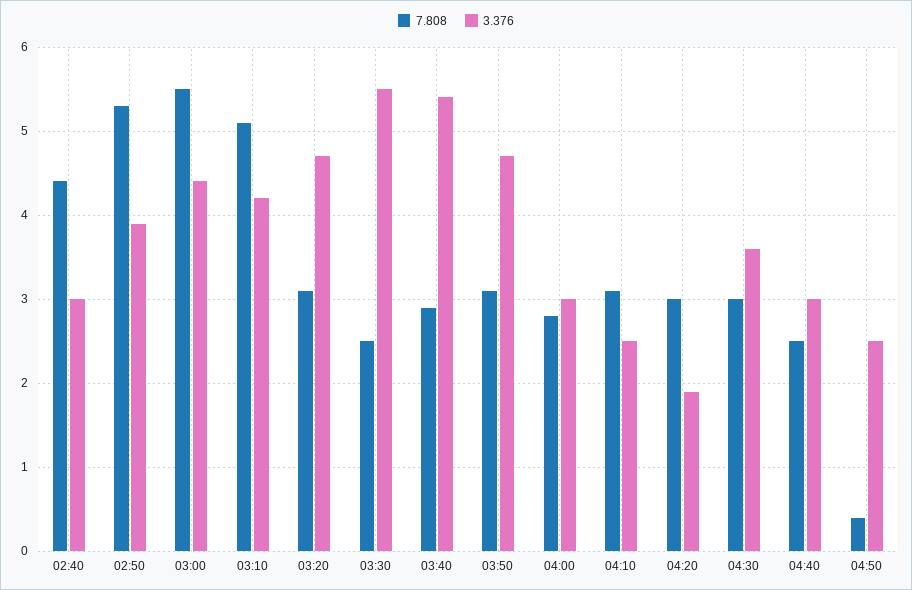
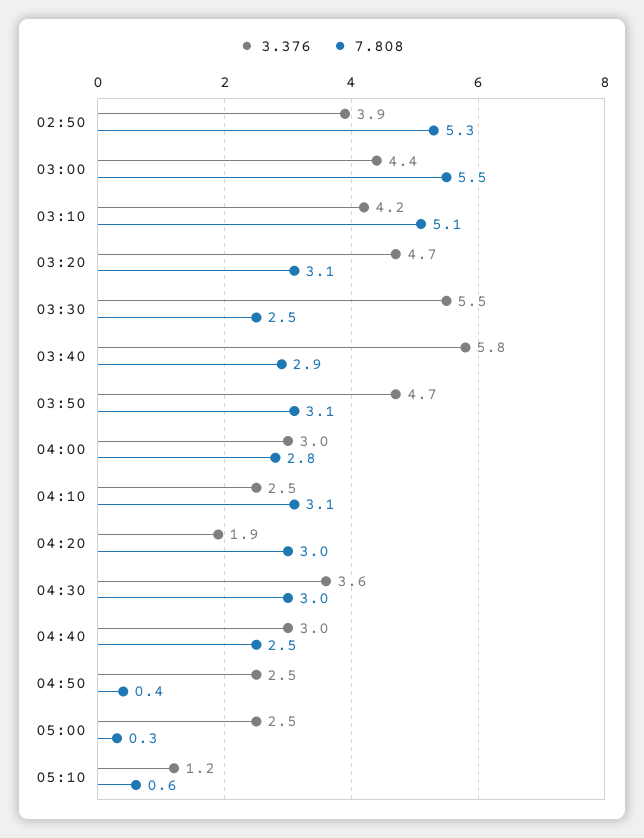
7.808, 02:40: 4.4 -> none
3.376, 02:40: 3 -> none
3.376, 03:40: 5.4 -> 5.8
3.376, 05:00: none -> 2.5
7.808, 05:00: none -> 0.3
3.376, 05:10: none -> 1.2
7.808, 05:10: none -> 0.6

